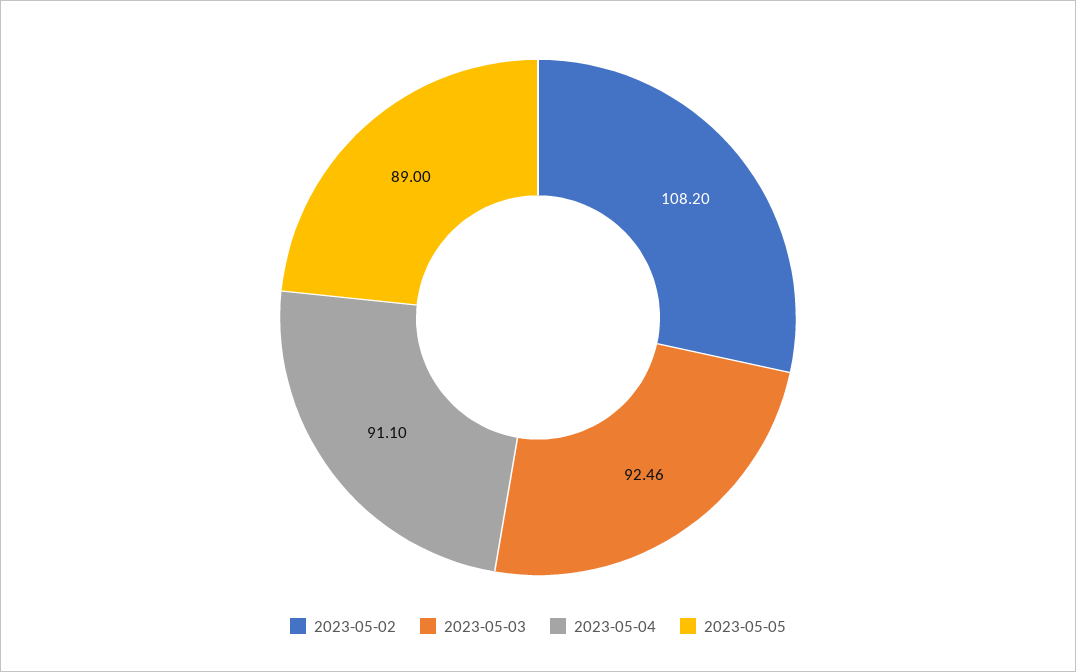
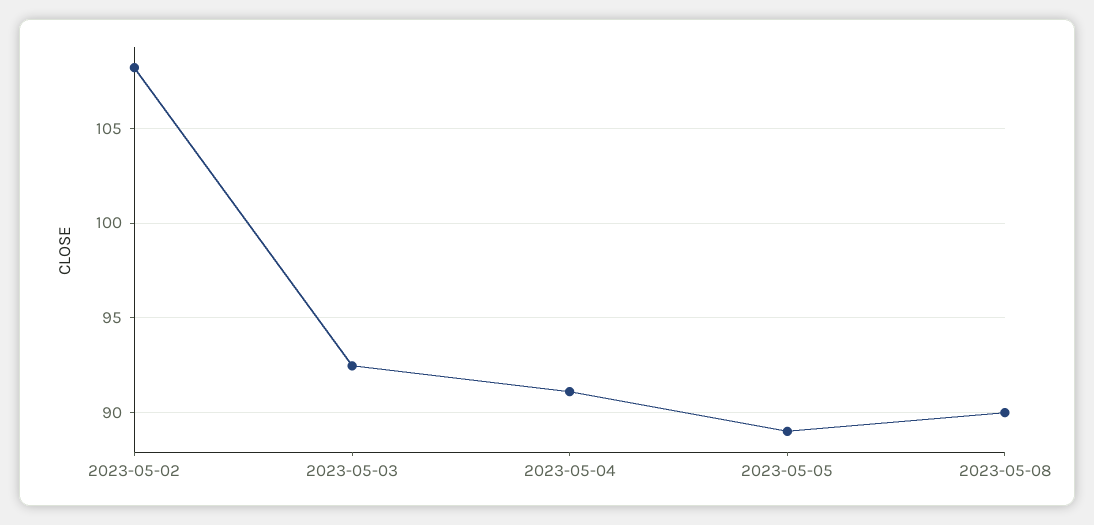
2023-05-08: none -> 90

